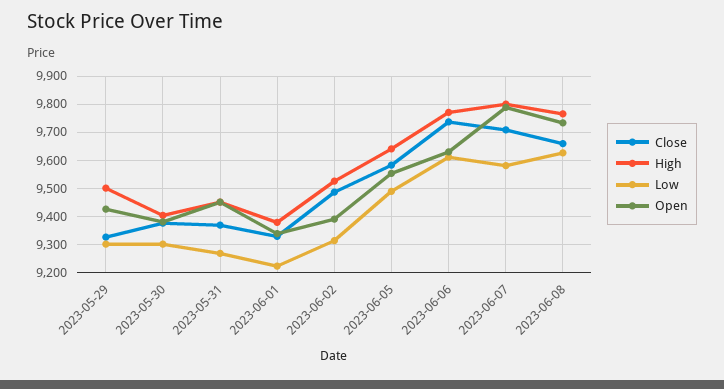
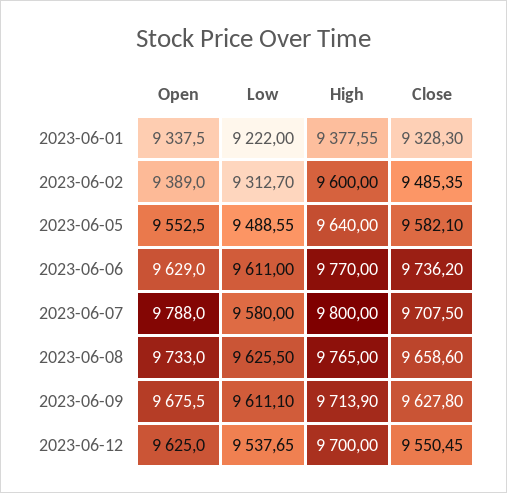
Close, 2023-05-29: 9325 -> none
High, 2023-05-29: 9500 -> none
Low, 2023-05-29: 9300 -> none
Open, 2023-05-29: 9425 -> none
Close, 2023-05-30: 9375 -> none
High, 2023-05-30: 9400 -> none
Low, 2023-05-30: 9300 -> none
Open, 2023-05-30: 9375 -> none
Close, 2023-05-31: 9375 -> none
High, 2023-05-31: 9450 -> none
Low, 2023-05-31: 9275 -> none
Open, 2023-05-31: 9450 -> none
High, 2023-06-02: 9525 -> 9600
Open, 2023-06-09: none -> 9675.5
Low, 2023-06-09: none -> 9611.1
High, 2023-06-09: none -> 9713.9
Close, 2023-06-09: none -> 9627.8
Open, 2023-06-12: none -> 9625
Low, 2023-06-12: none -> 9537.65
High, 2023-06-12: none -> 9700
Close, 2023-06-12: none -> 9550.45

